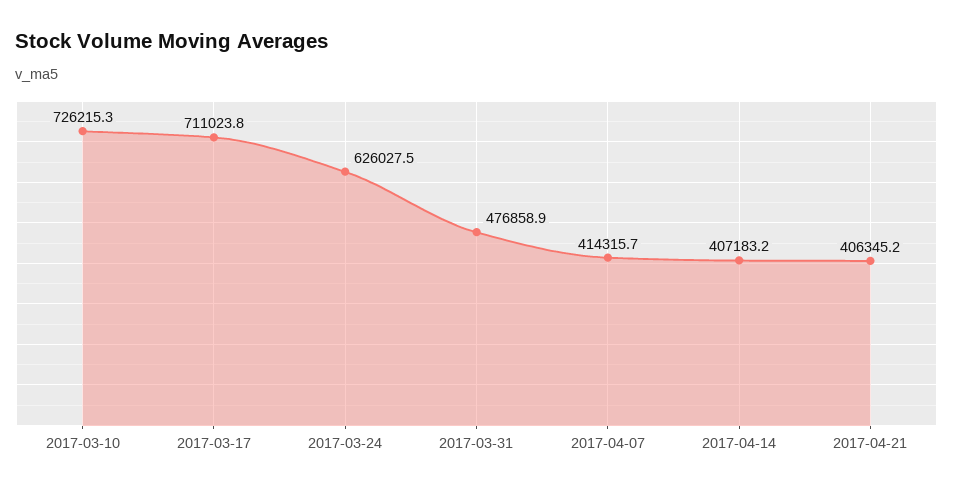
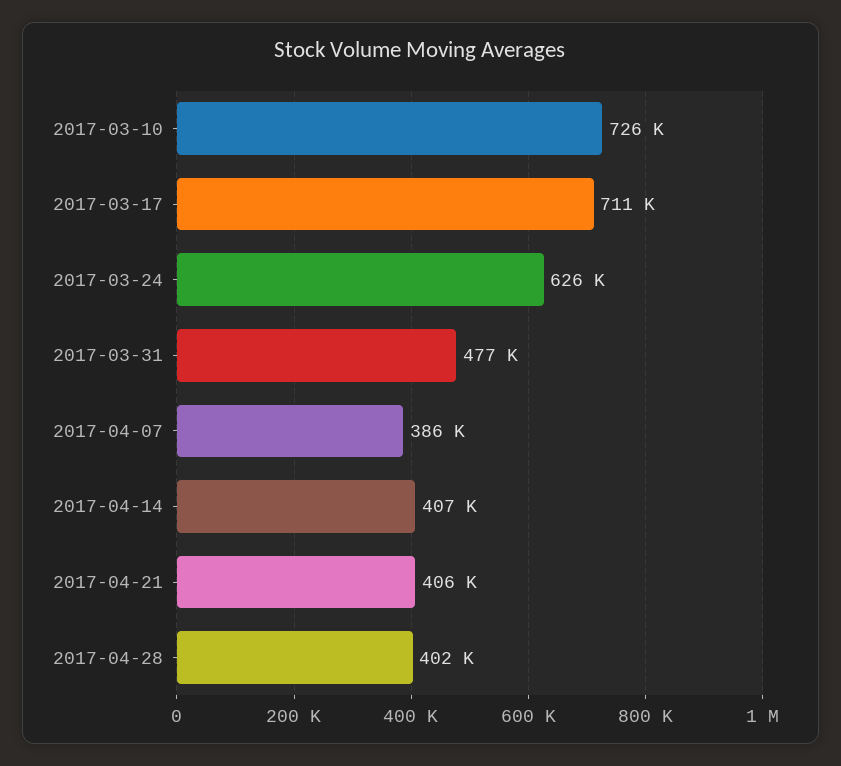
2017-04-07: 414315.7 -> 386000
2017-04-28: none -> 402000

